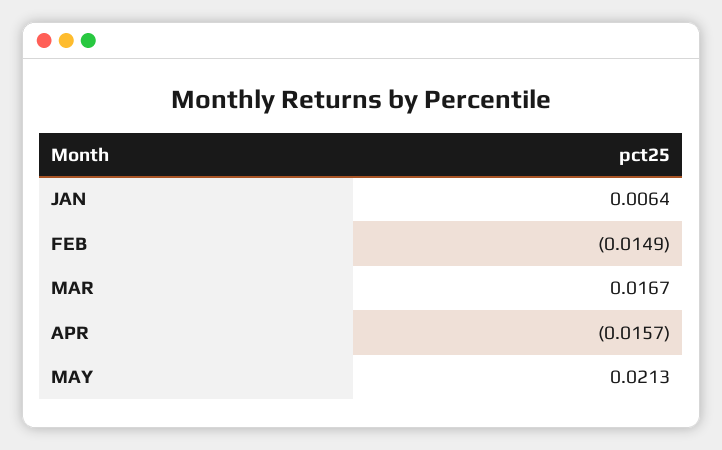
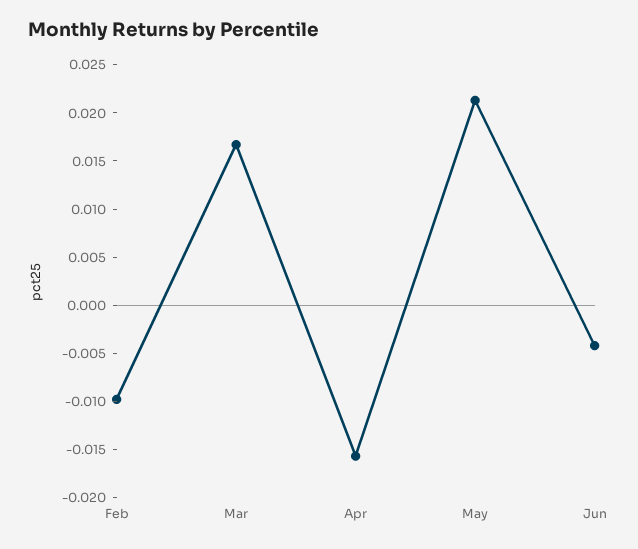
JAN: 0.0064 -> none
FEB: -0.0149 -> -0.01
Jun: none -> -0.004

